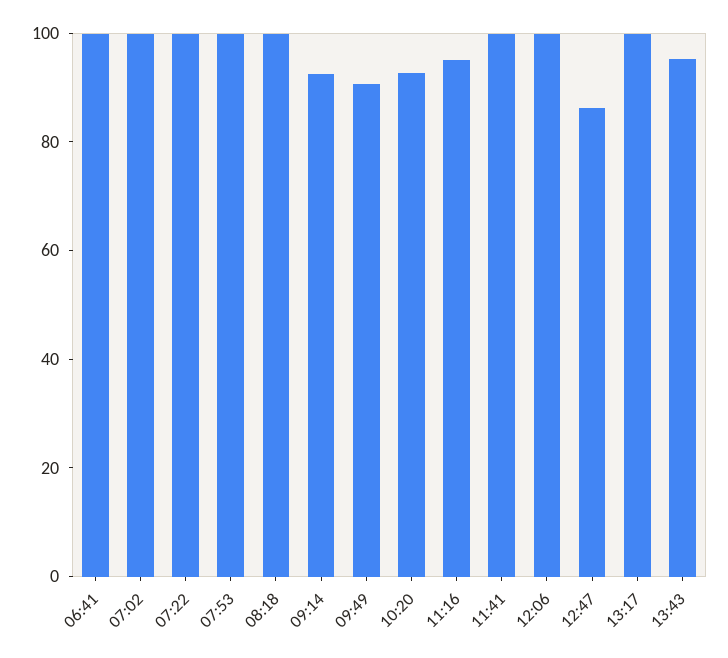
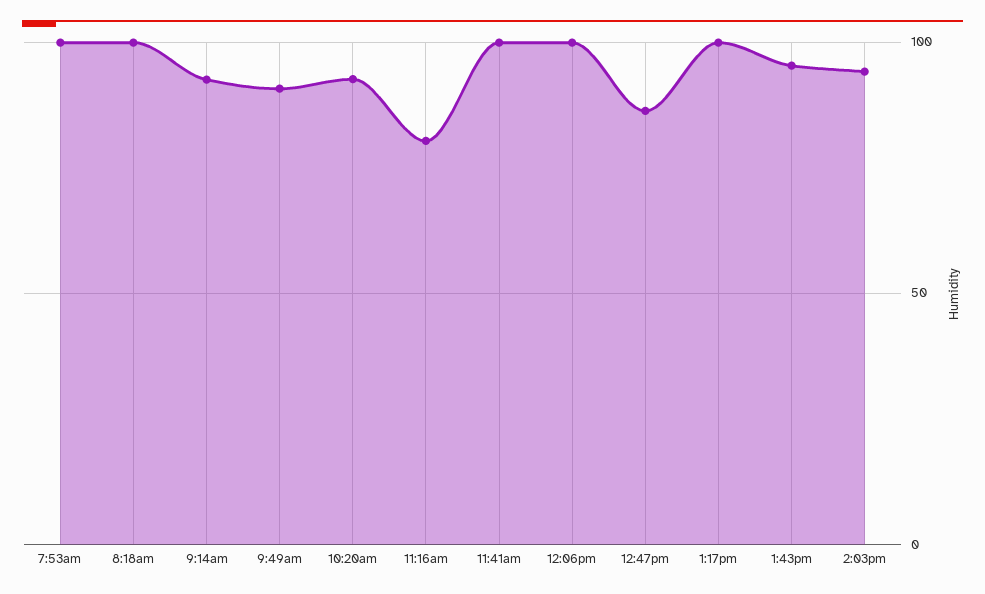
06:41: 100 -> none
07:02: 100 -> none
07:22: 100 -> none
11:16: 95 -> 80
2:03pm: none -> 95

